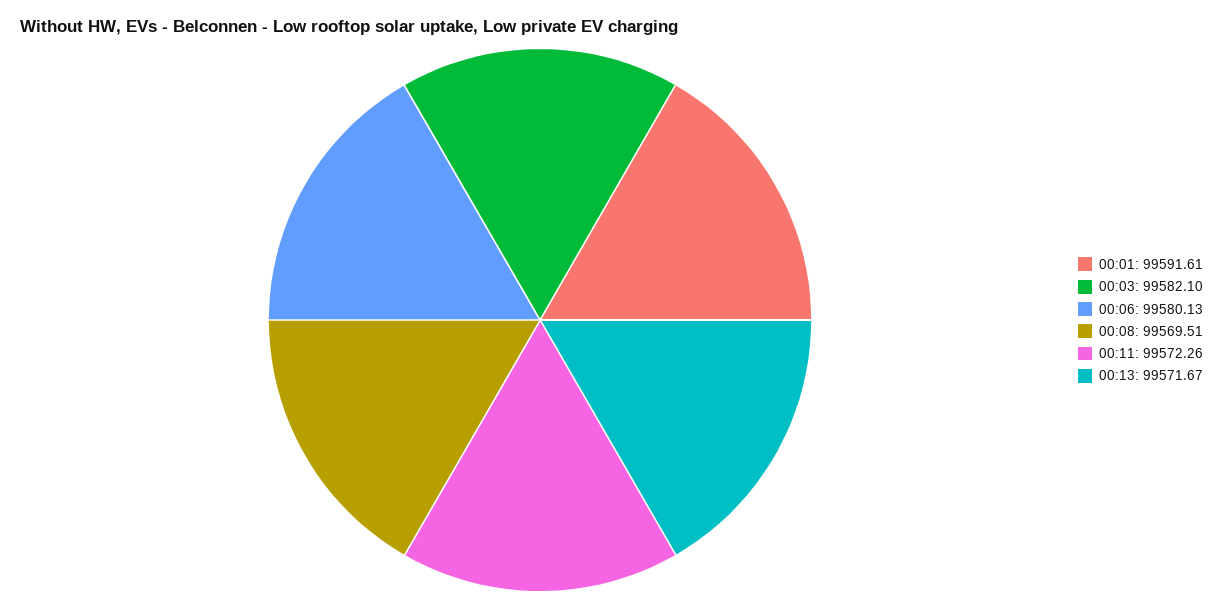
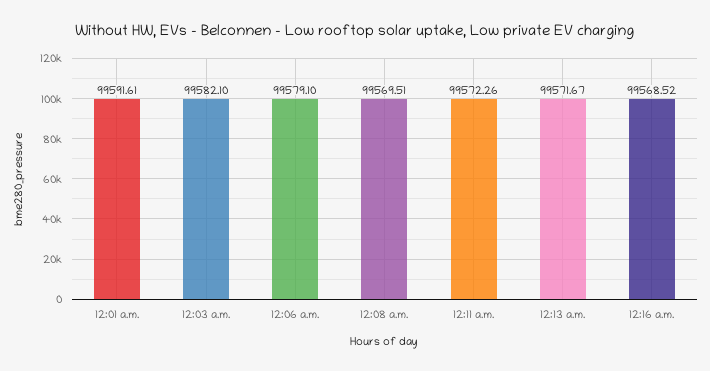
00:06: 99580.13 -> 99579.1
12:16 a.m.: none -> 99568.52

